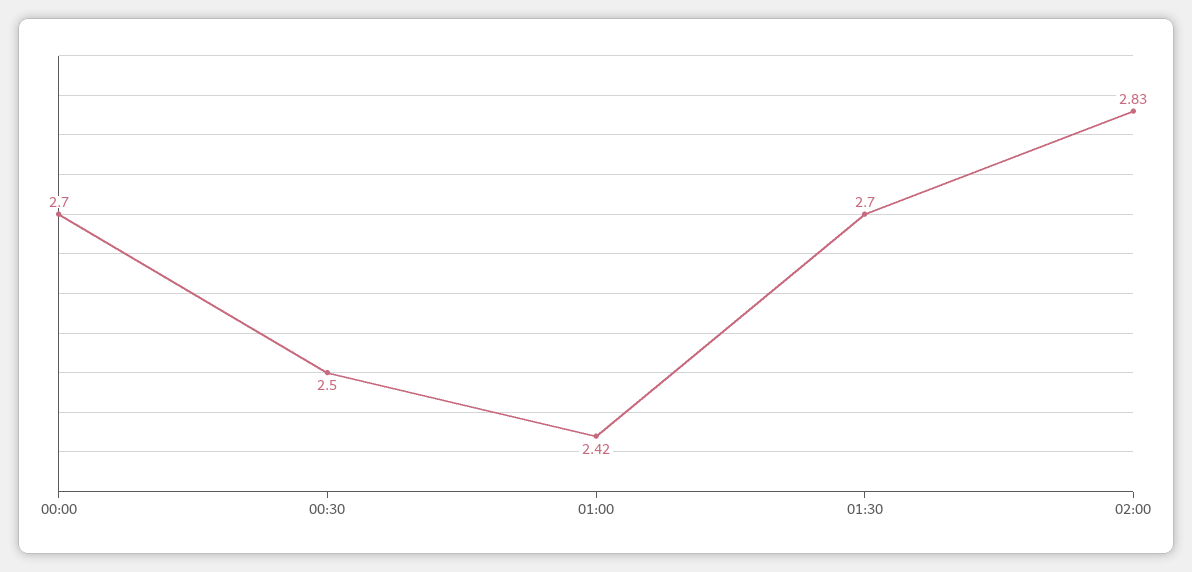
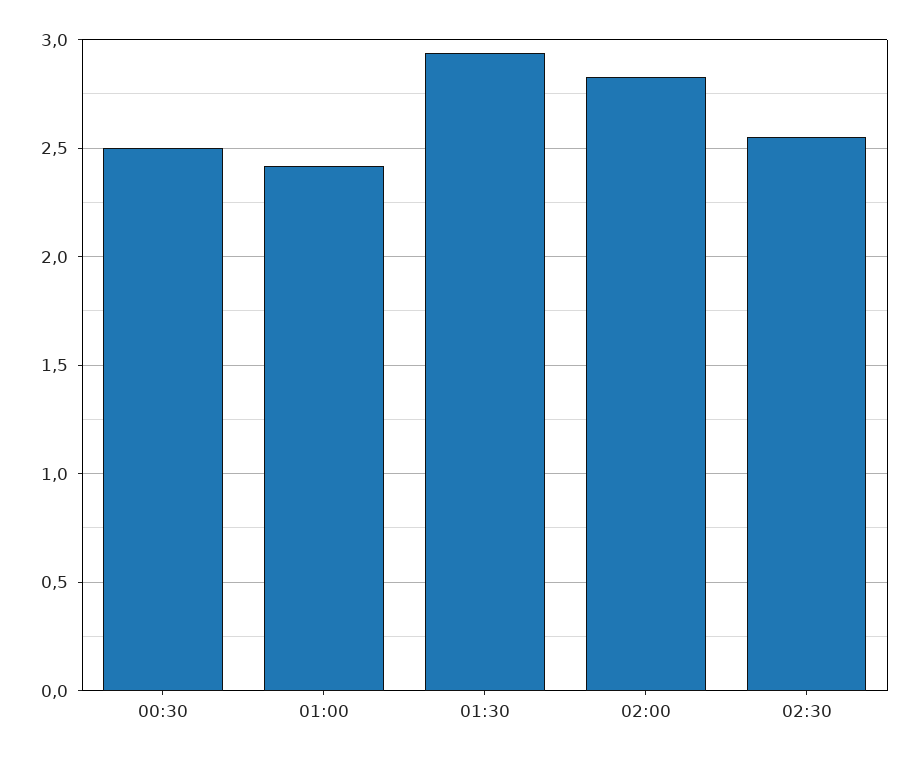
00:00: 2.7 -> none
01:30: 2.7 -> 2.95
02:30: none -> 2.55

